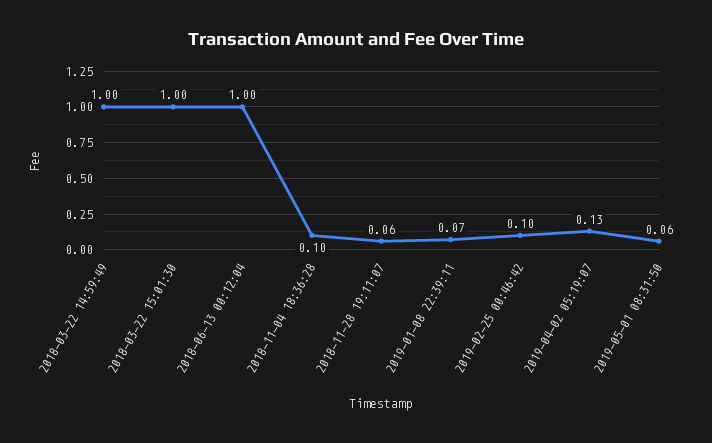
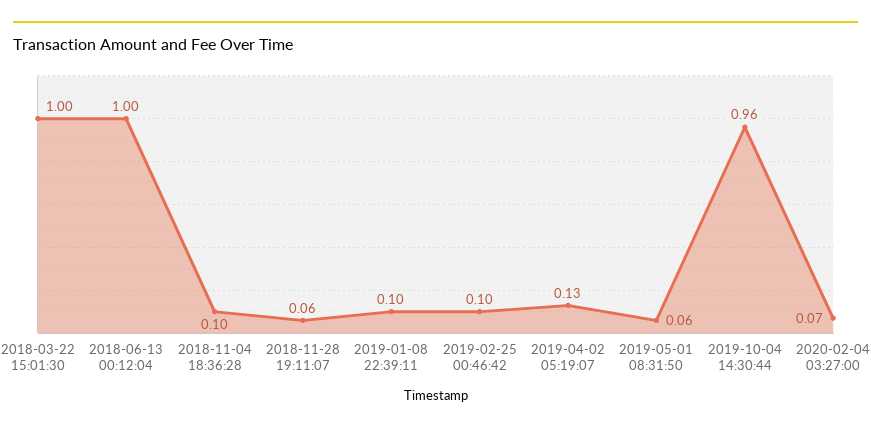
2018-03-22 14:59:49: 1 -> none
2019-01-08 22:39:11: 0.07 -> 0.1
2019-10-04 14:30:44: none -> 0.96
2020-02-04 03:27:00: none -> 0.07

